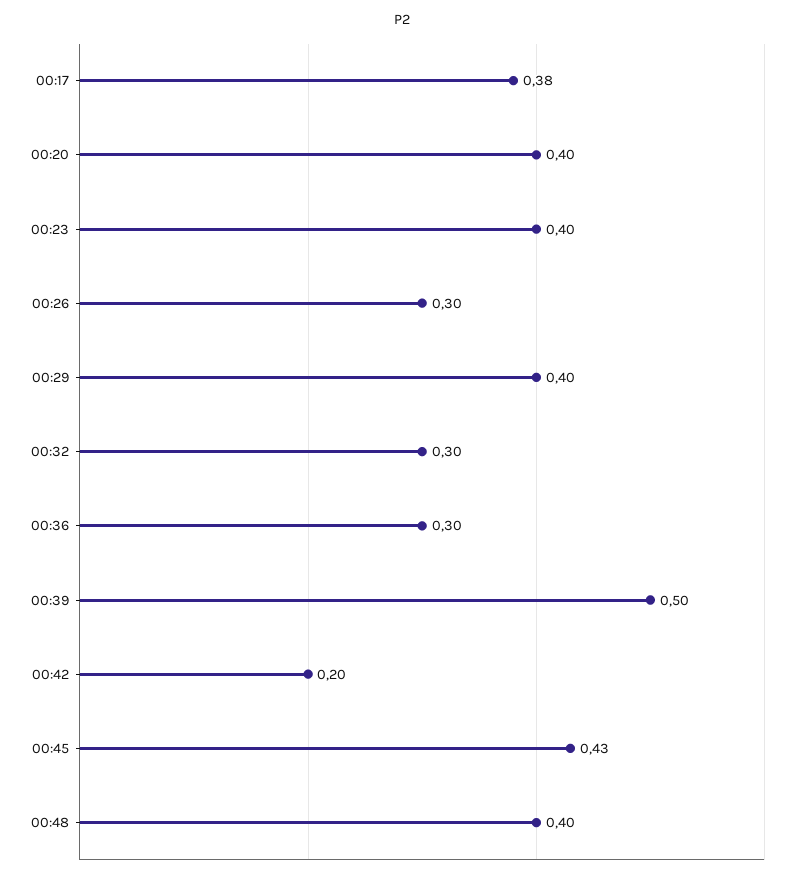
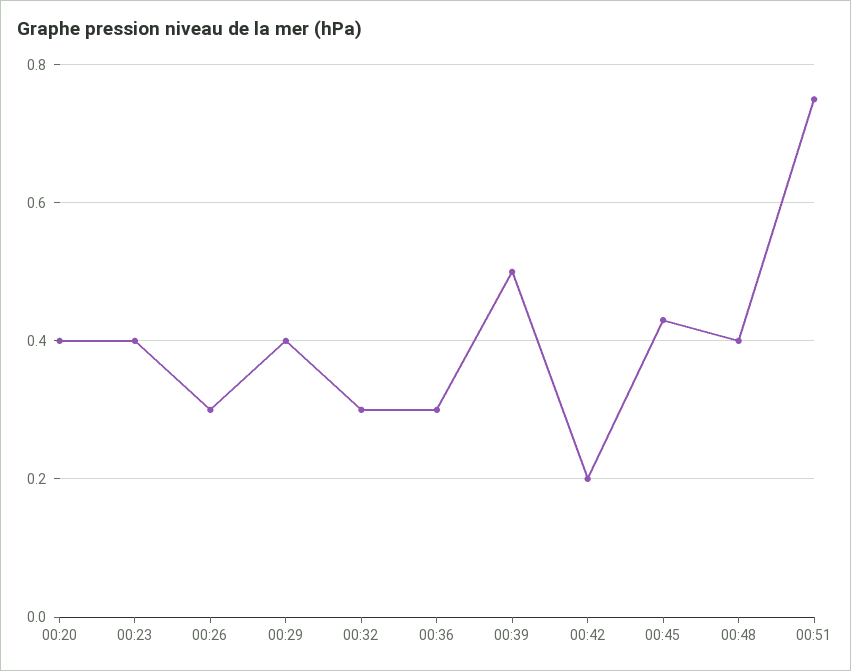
00:17: 0.38 -> none
00:51: none -> 0.75

